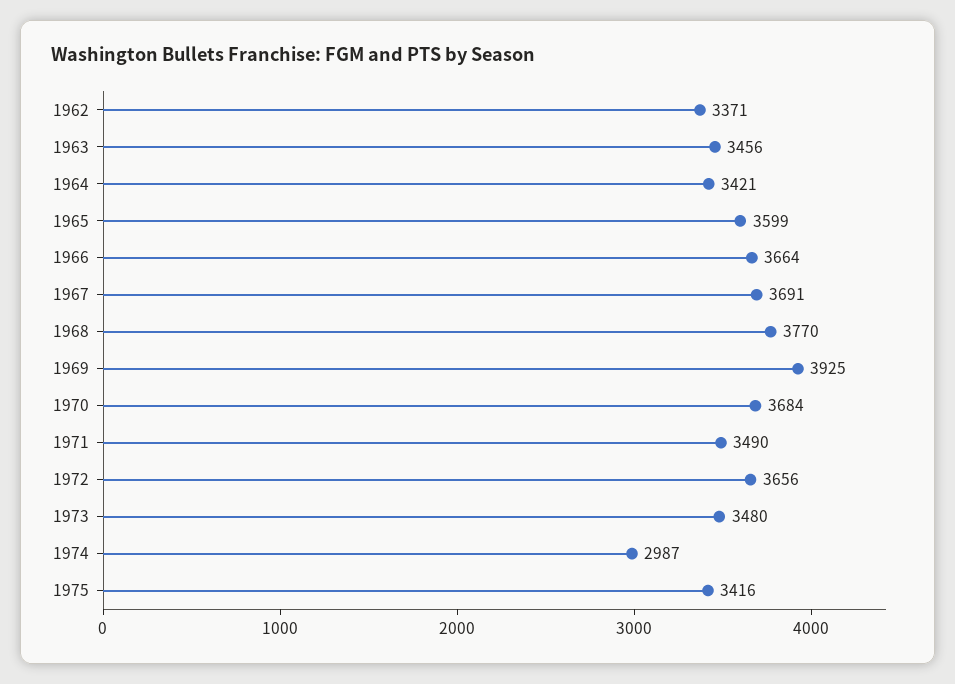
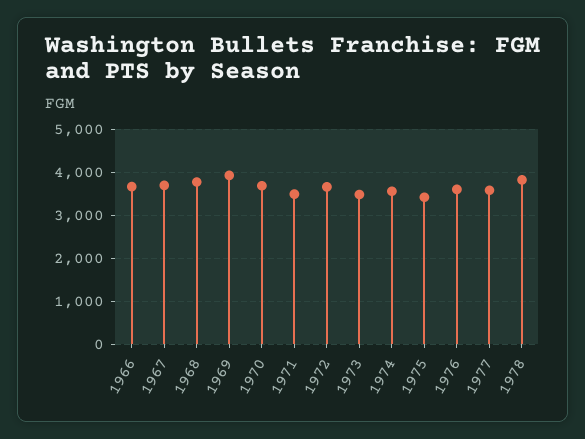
1962: 3371 -> none
1963: 3456 -> none
1964: 3421 -> none
1965: 3599 -> none
1974: 2987 -> 3600
1976: none -> 3600
1977: none -> 3600
1978: none -> 3800

